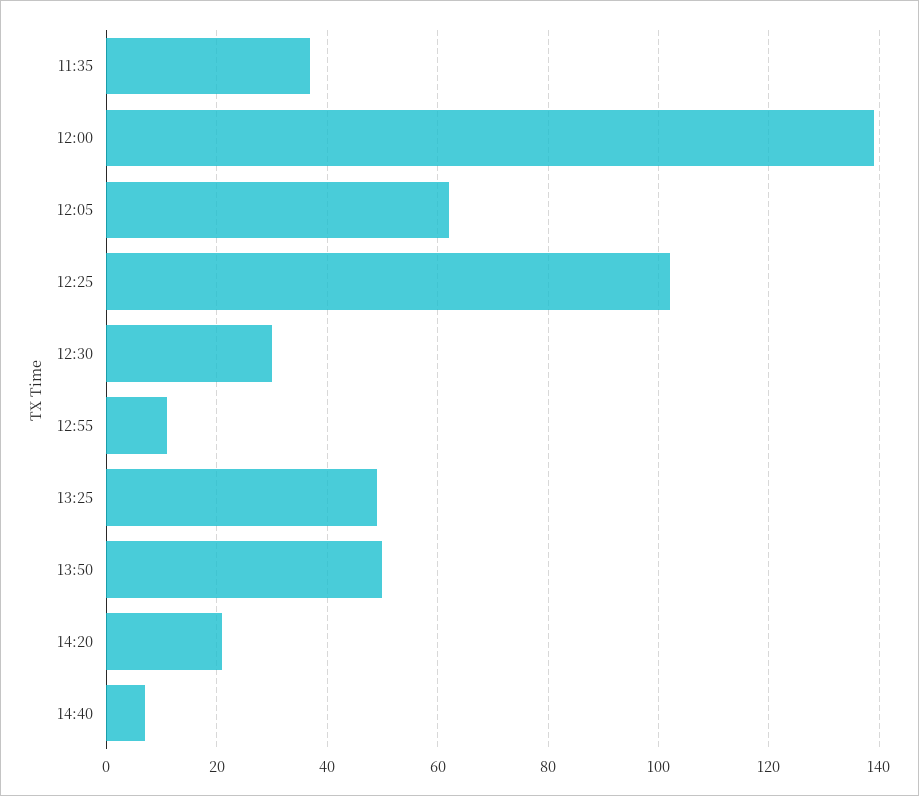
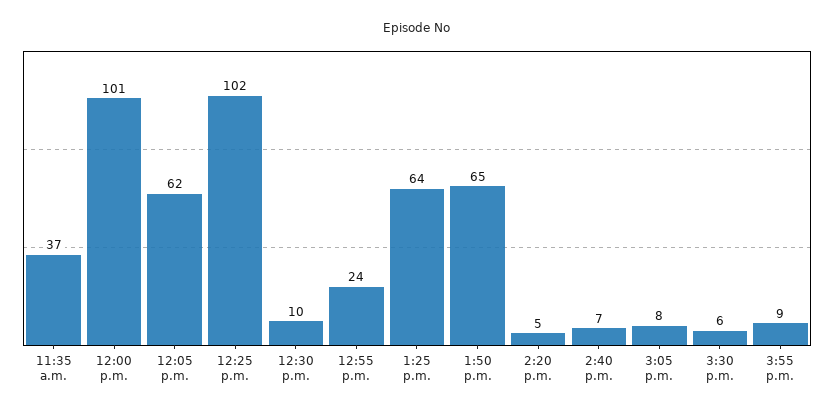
12:00: 140 -> 101
12:30: 30 -> 10
12:55: 10 -> 24
13:25: 50 -> 64
13:50: 50 -> 65
14:20: 20 -> 5
3:05 p.m.: none -> 8
3:30 p.m.: none -> 6
3:55 p.m.: none -> 9

